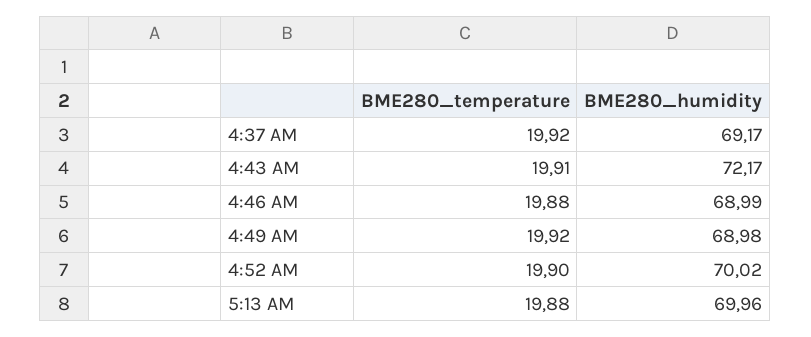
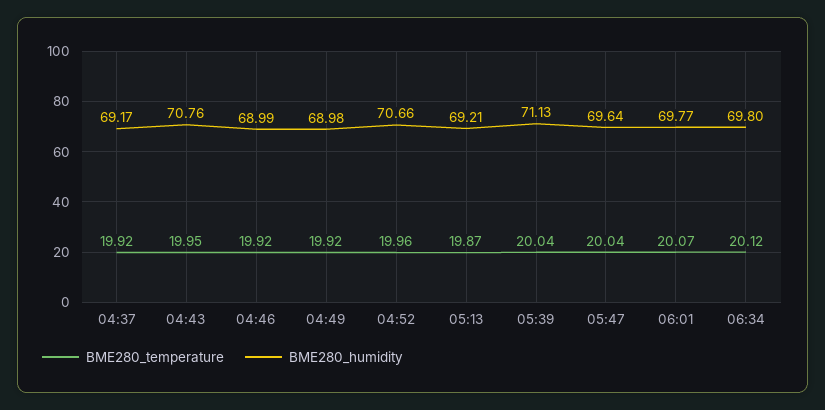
BME280_temperature, 4:43 AM: 19.91 -> 19.95
BME280_humidity, 4:43 AM: 72.17 -> 70.76
BME280_temperature, 4:46 AM: 19.88 -> 19.92
BME280_temperature, 4:52 AM: 19.9 -> 19.96
BME280_humidity, 4:52 AM: 70.02 -> 70.66
BME280_temperature, 5:13 AM: 19.88 -> 19.87
BME280_humidity, 5:13 AM: 69.96 -> 69.21
BME280_temperature, 05:39: none -> 20.04
BME280_humidity, 05:39: none -> 71.13
BME280_temperature, 05:47: none -> 20.04
BME280_humidity, 05:47: none -> 69.64
BME280_temperature, 06:01: none -> 20.07
BME280_humidity, 06:01: none -> 69.77
BME280_temperature, 06:34: none -> 20.12
BME280_humidity, 06:34: none -> 69.8

